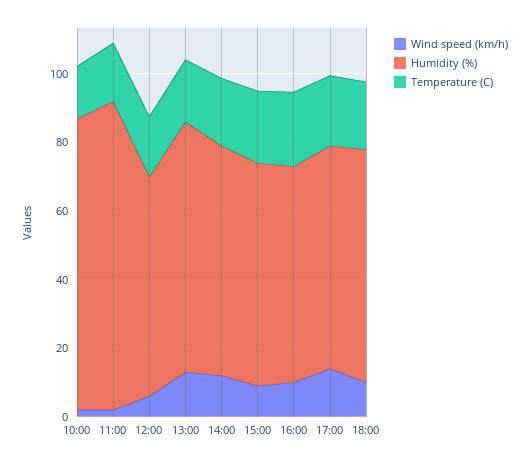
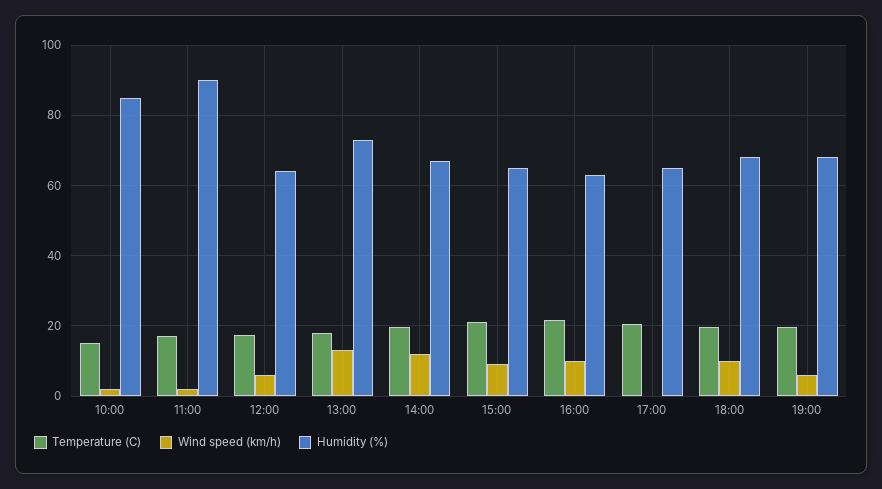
Wind speed (km/h), 17:00: 15 -> 0
Temperature (C), 19:00: none -> 20
Wind speed (km/h), 19:00: none -> 6
Humidity (%), 19:00: none -> 68

